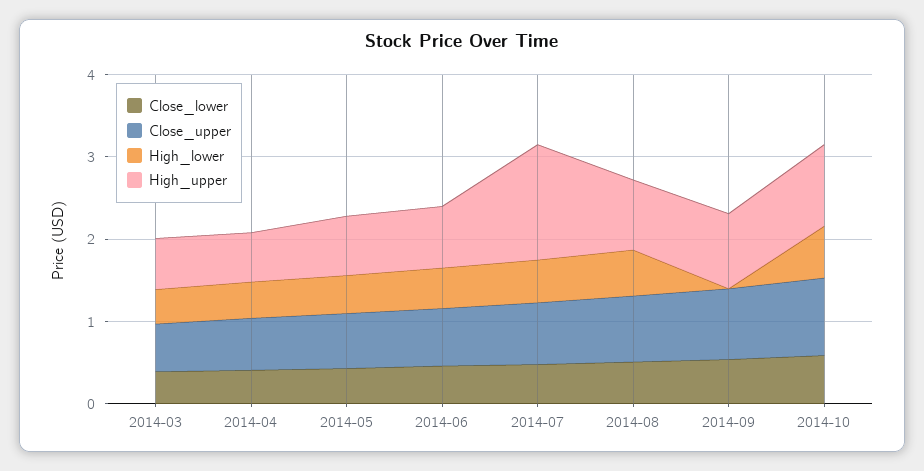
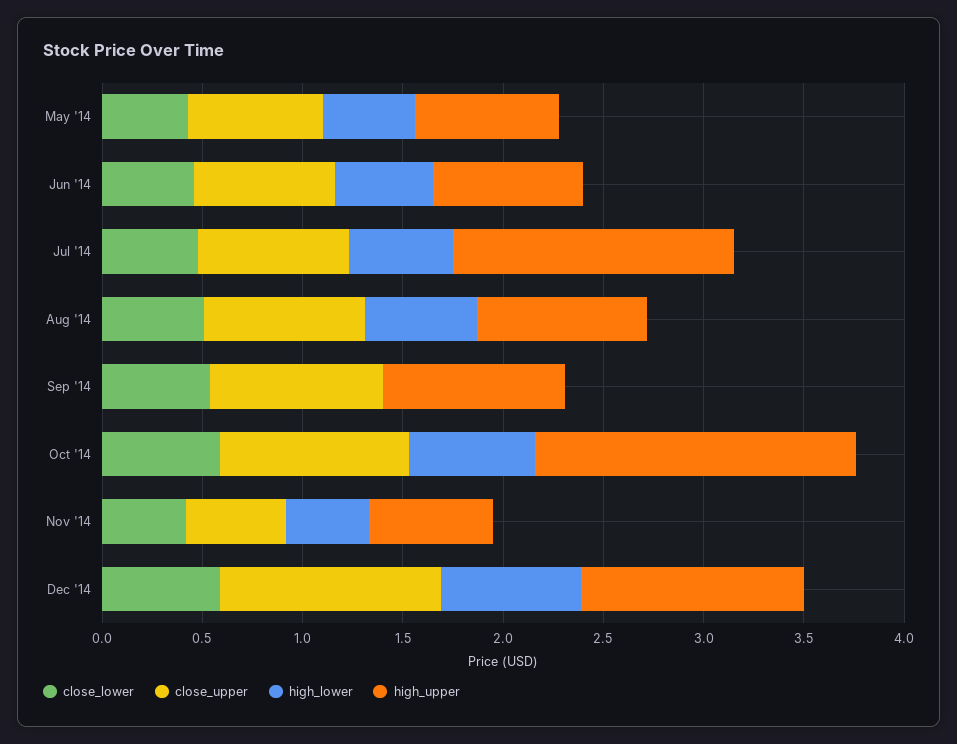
Close_lower, 2014-03: 0.4 -> none
Close_upper, 2014-03: 0.6 -> none
High_lower, 2014-03: 0.4 -> none
High_upper, 2014-03: 0.6 -> none
Close_lower, 2014-04: 0.4 -> none
Close_upper, 2014-04: 0.6 -> none
High_lower, 2014-04: 0.4 -> none
High_upper, 2014-04: 0.6 -> none
High_upper, 2014-10: 1 -> 1.6
Close_lower, Nov '14: none -> 0.4
Close_upper, Nov '14: none -> 0.5
High_lower, Nov '14: none -> 0.4
High_upper, Nov '14: none -> 0.6
Close_lower, Dec '14: none -> 0.6
Close_upper, Dec '14: none -> 1.1
High_lower, Dec '14: none -> 0.7
High_upper, Dec '14: none -> 1.1

